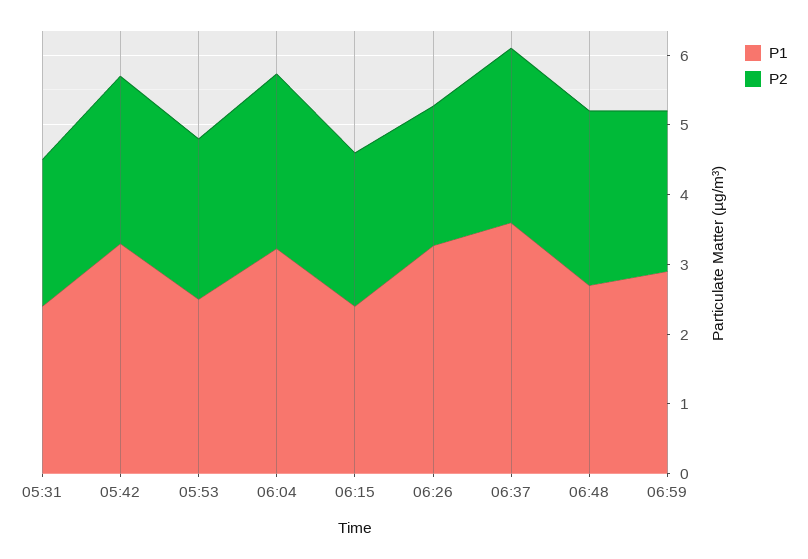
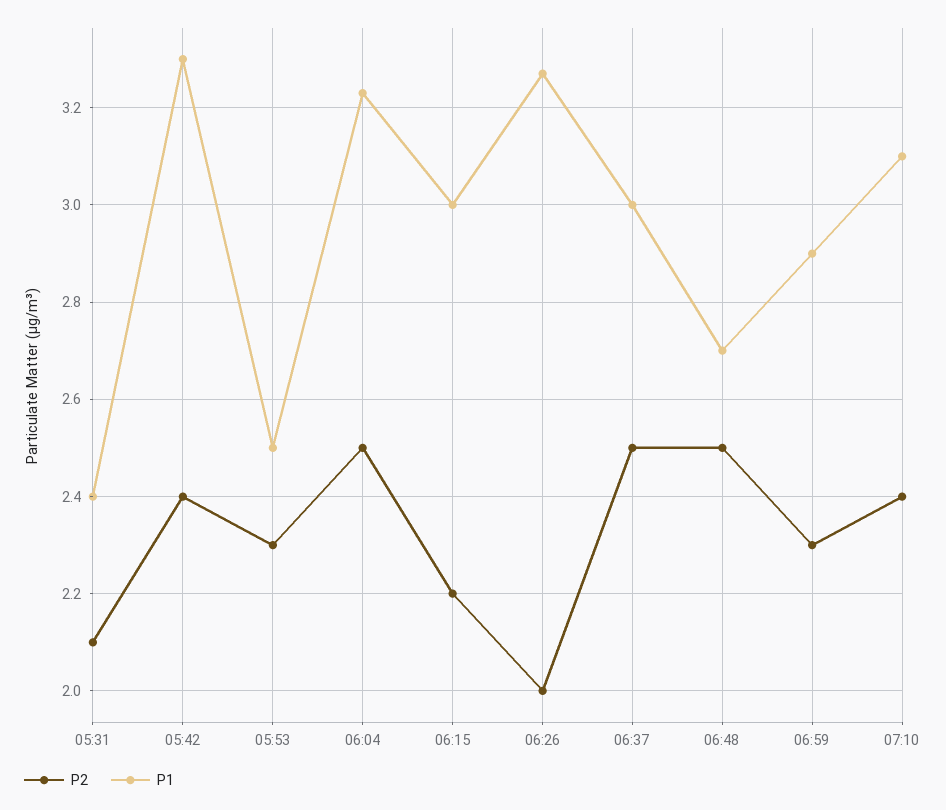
P1, 06:15: 2.4 -> 3
P1, 06:37: 3.6 -> 3
P2, 07:10: none -> 2.4
P1, 07:10: none -> 3.1

